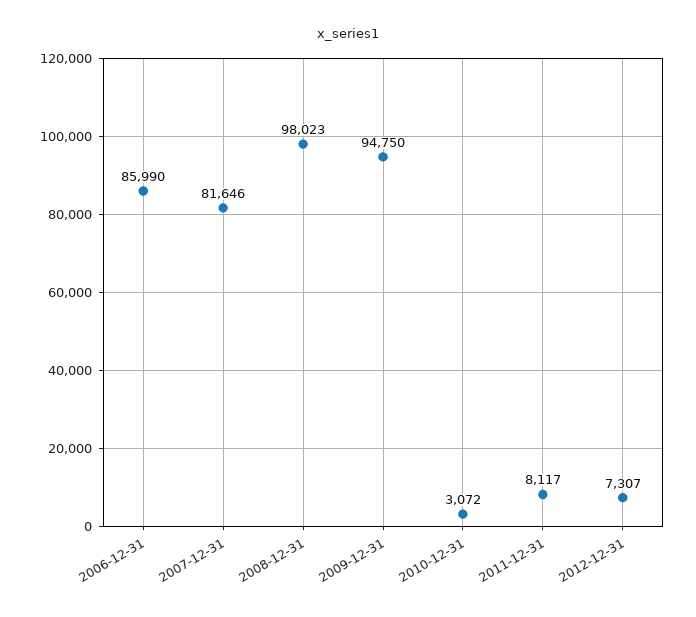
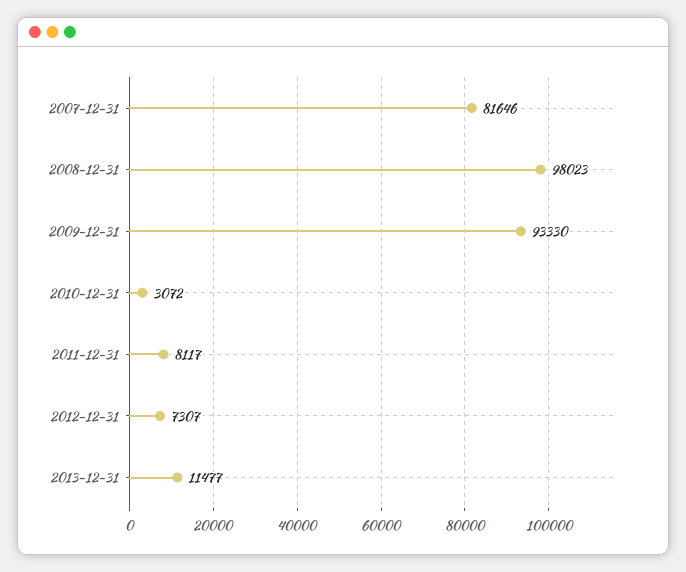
2006-12-31: 85990 -> none
2009-12-31: 94750 -> 93330
2013-12-31: none -> 11477

